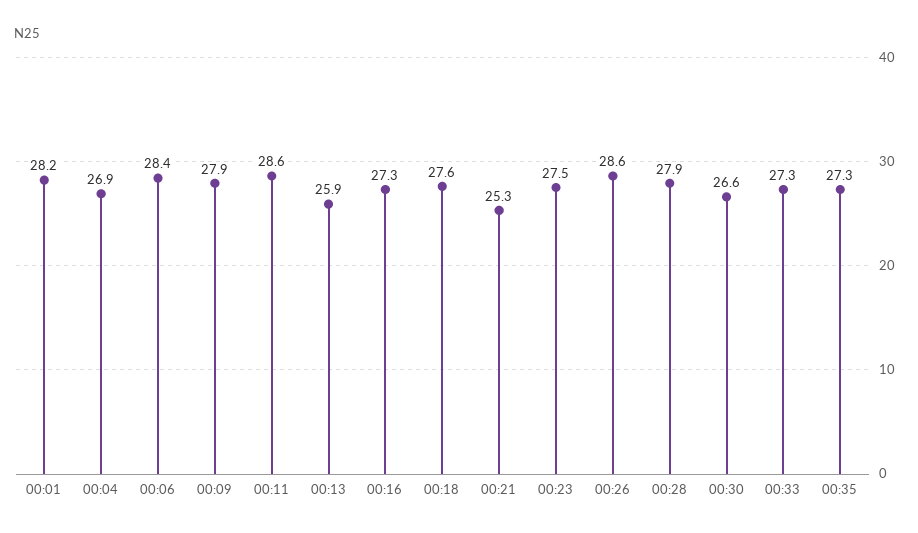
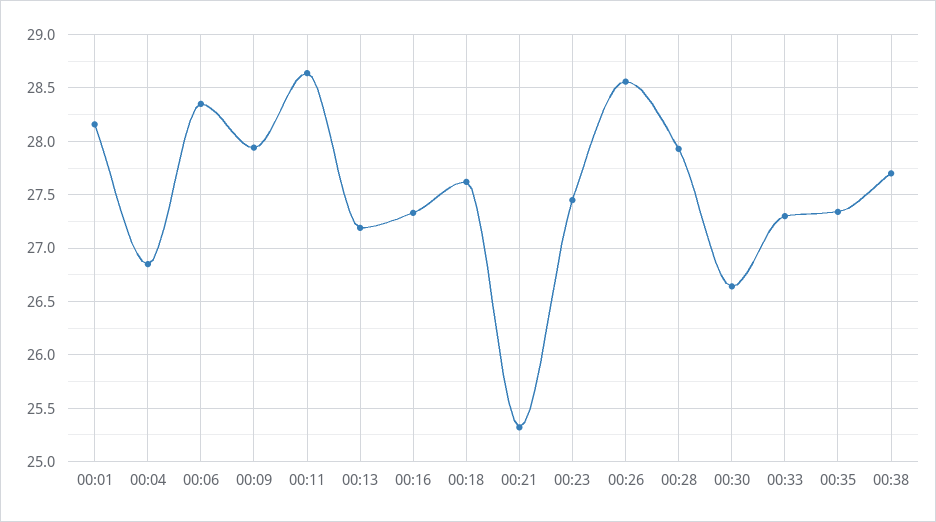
00:13: 25.9 -> 27.2
00:38: none -> 27.7

